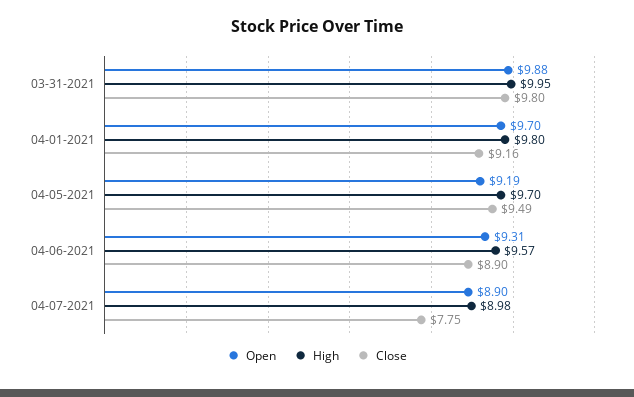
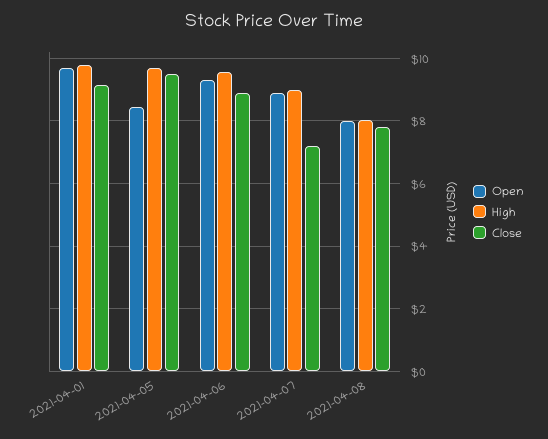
Open, 03-31-2021: 9.88 -> none
High, 03-31-2021: 9.95 -> none
Close, 03-31-2021: 9.8 -> none
Open, 04-05-2021: 9.19 -> 8.4
Close, 04-07-2021: 7.75 -> 7.2
Open, 2021-04-08: none -> 8
High, 2021-04-08: none -> 8
Close, 2021-04-08: none -> 7.8

